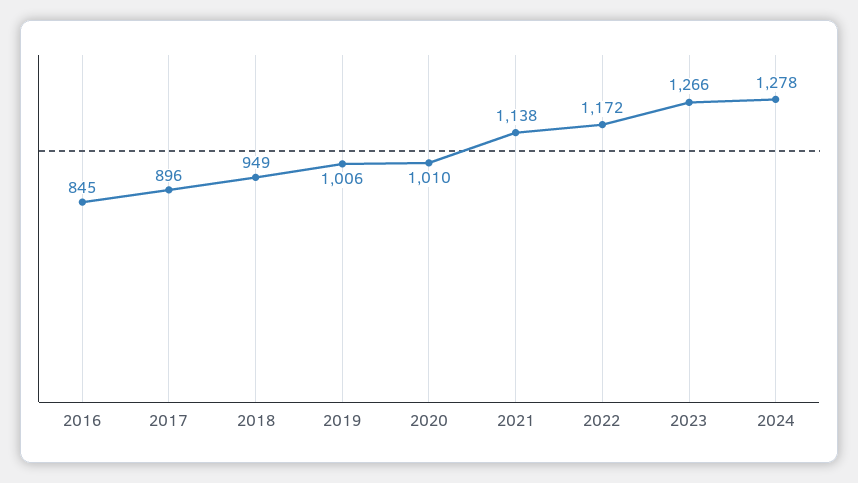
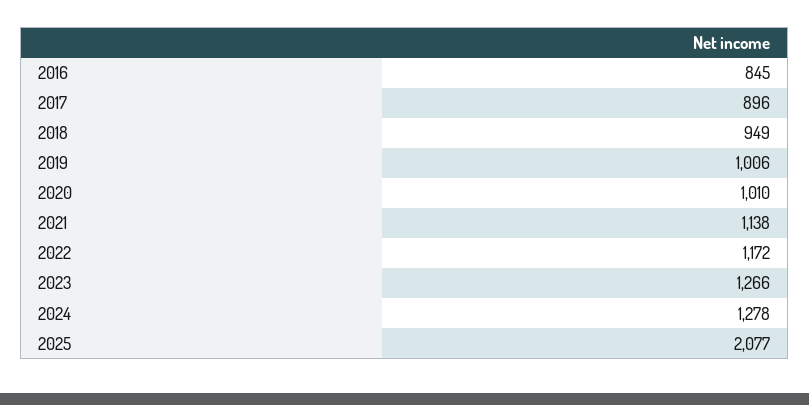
2025: none -> 2077

